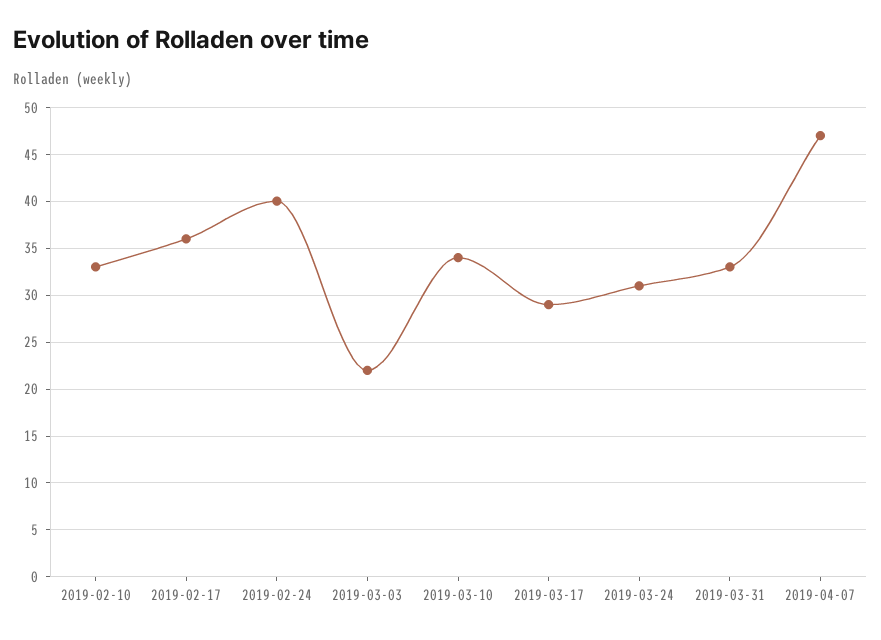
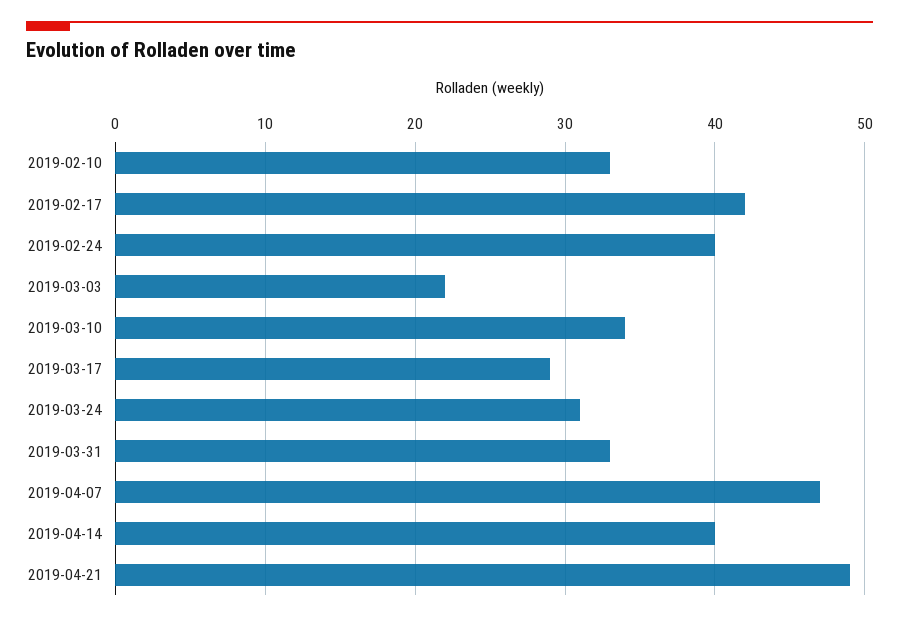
2019-02-17: 36 -> 42
2019-04-14: none -> 40
2019-04-21: none -> 49

